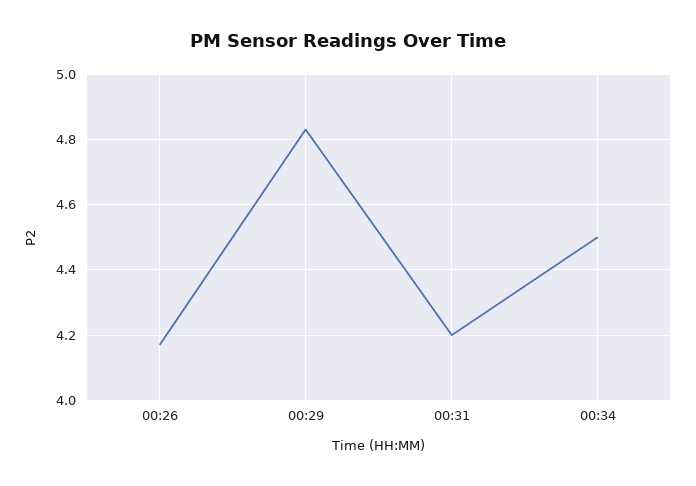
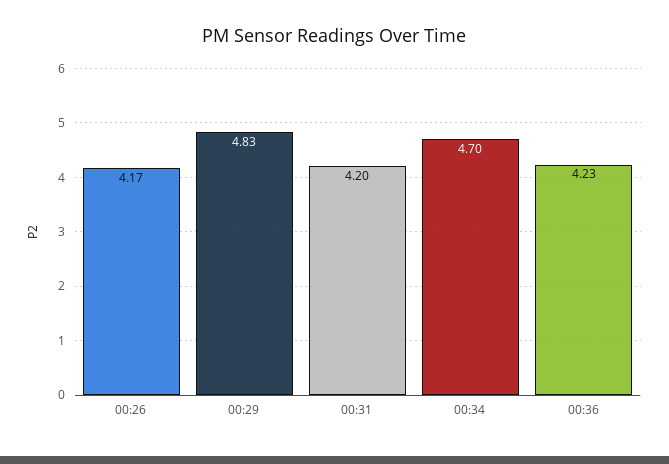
00:34: 4.5 -> 4.7
00:36: none -> 4.23

